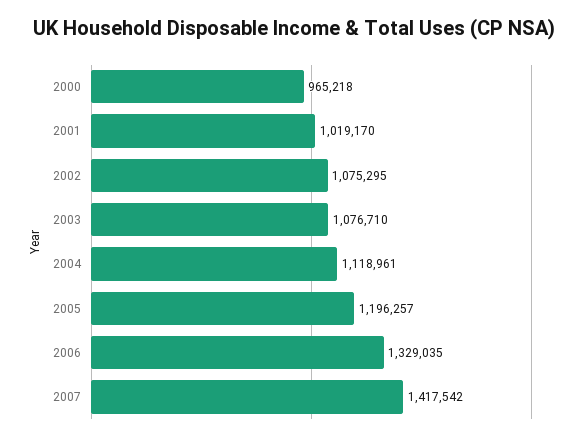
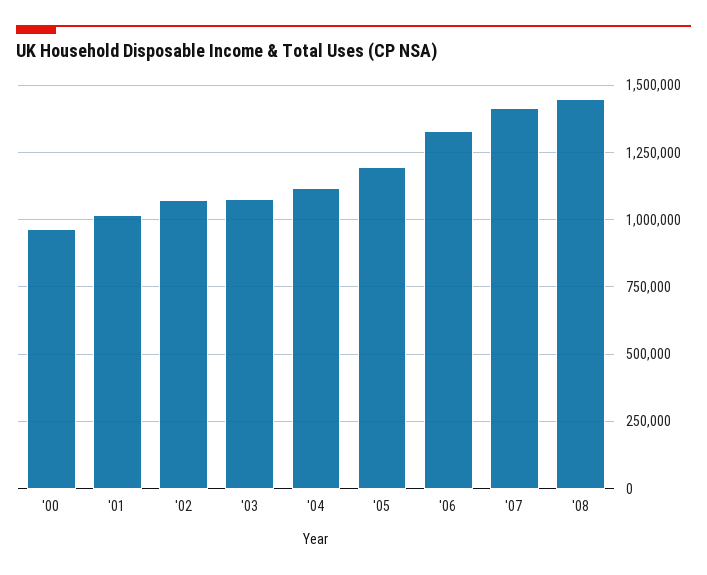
'08: none -> 1450000

